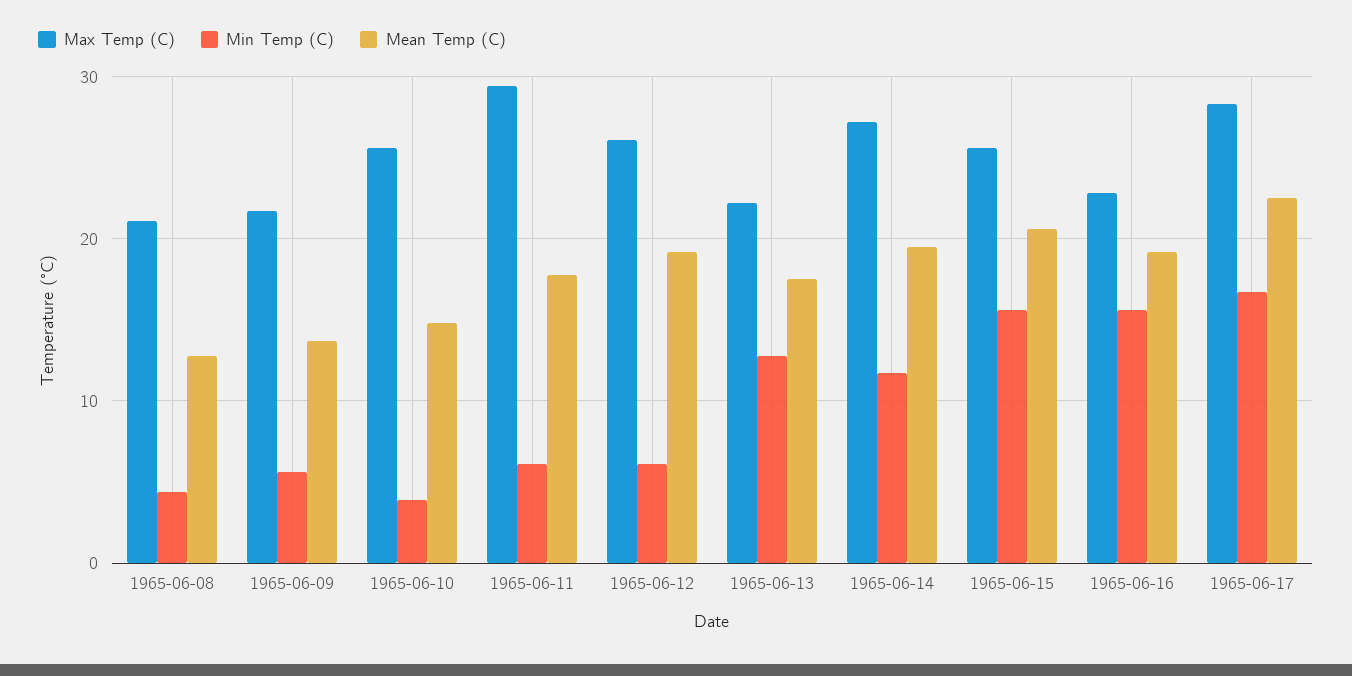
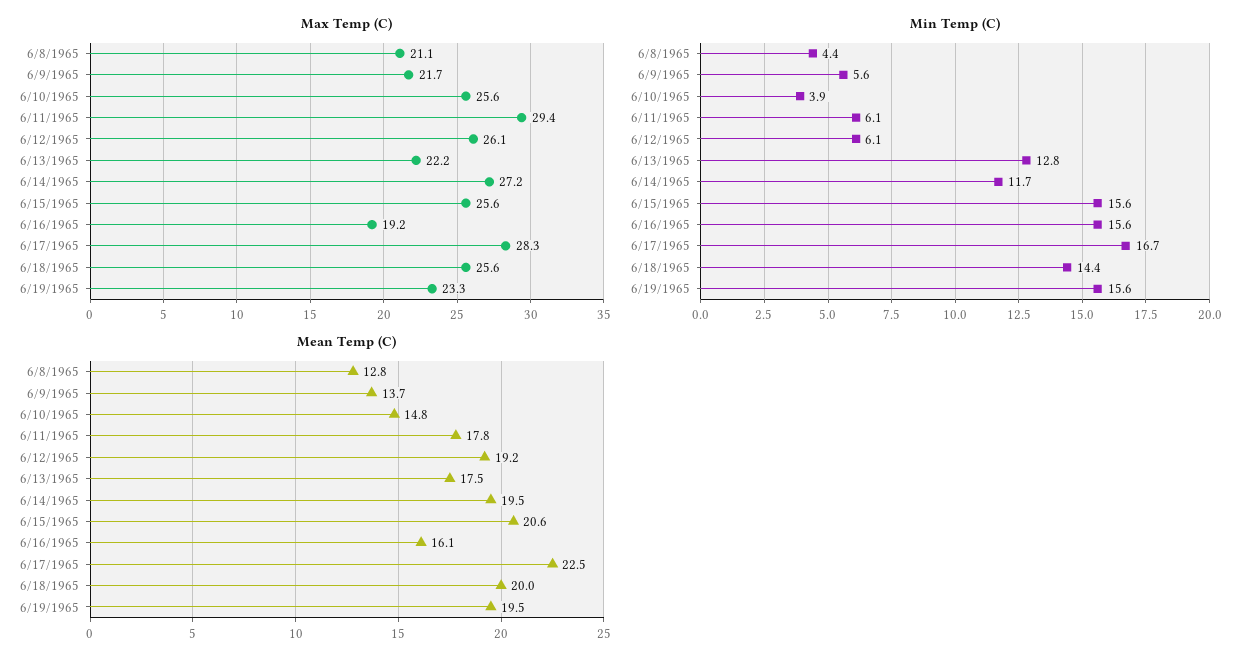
Max Temp (C), 1965-06-16: 23 -> 19.2
Mean Temp (C), 1965-06-16: 19 -> 16.1
Max Temp (C), 6/18/1965: none -> 25.6
Max Temp (C), 6/19/1965: none -> 23.3
Min Temp (C), 6/18/1965: none -> 14.4
Min Temp (C), 6/19/1965: none -> 15.6
Mean Temp (C), 6/18/1965: none -> 20
Mean Temp (C), 6/19/1965: none -> 19.5

